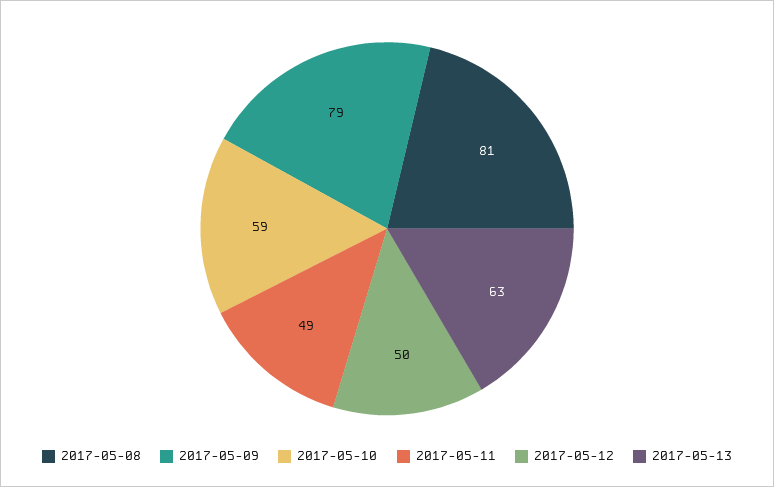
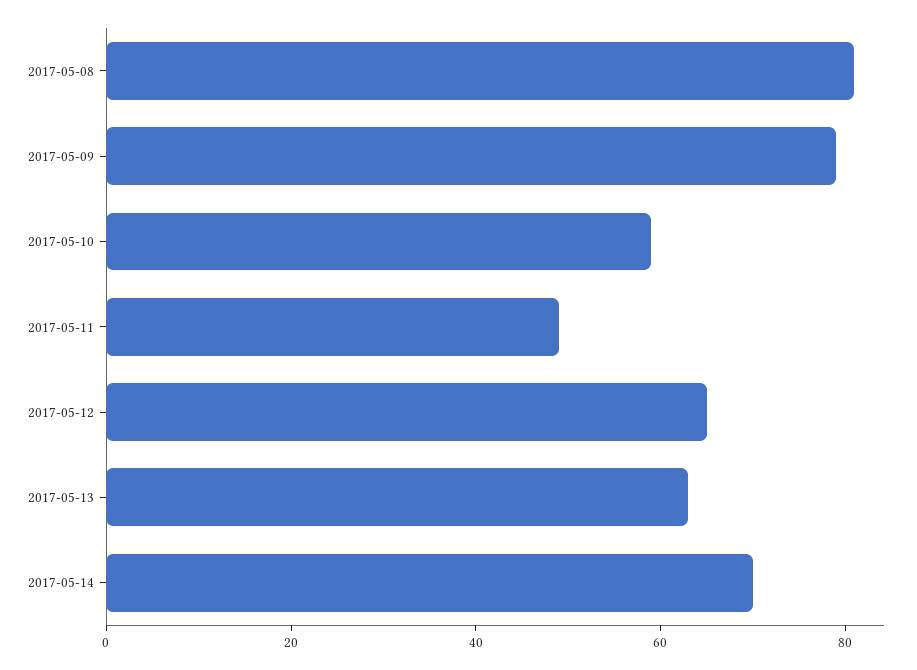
2017-05-12: 50 -> 65
2017-05-14: none -> 70

